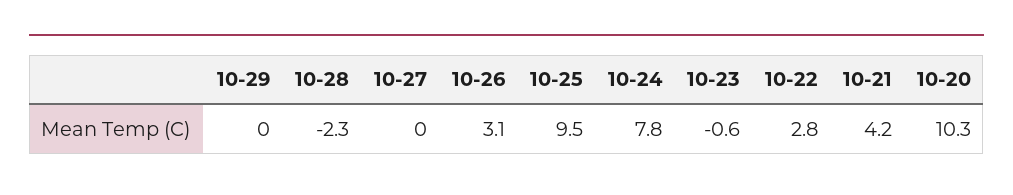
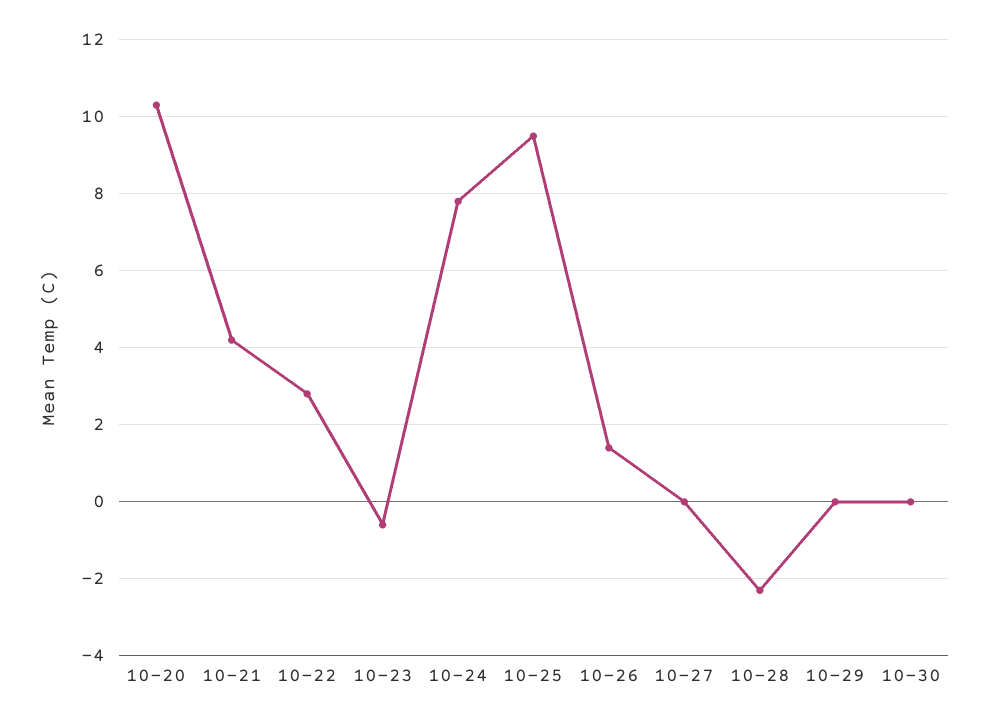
10-26: 3.1 -> 1.5
10-30: none -> 0

